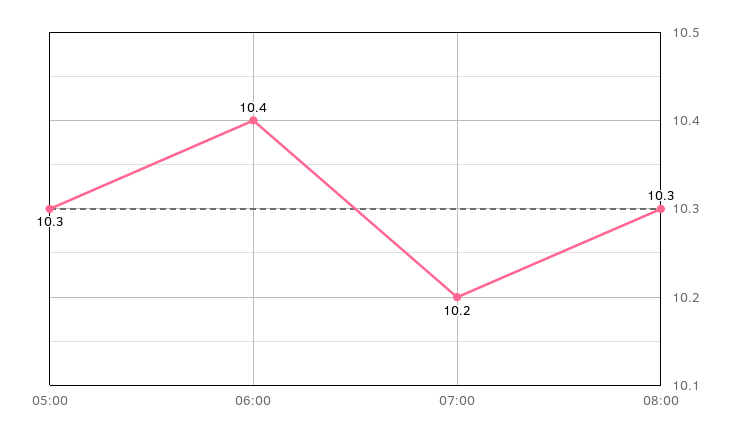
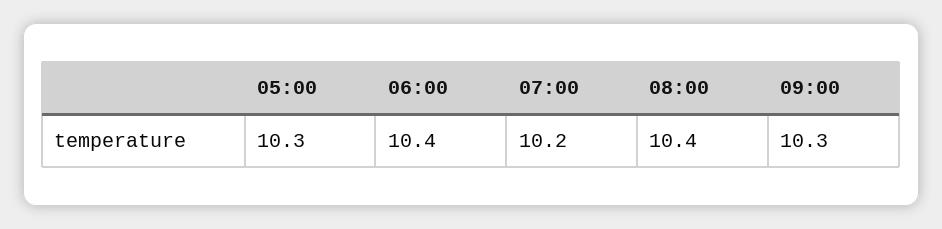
08:00: 10.3 -> 10.4
09:00: none -> 10.3

